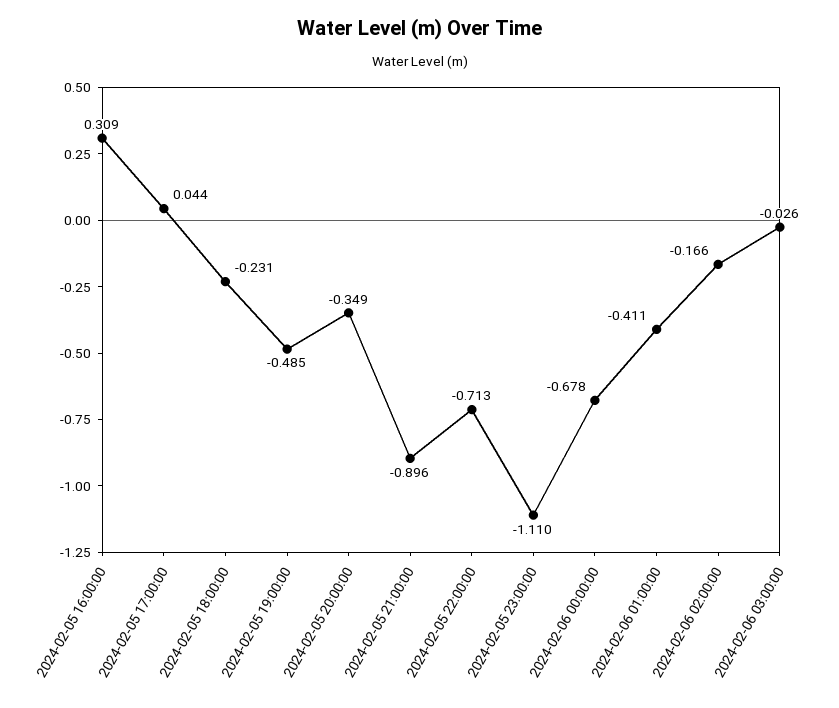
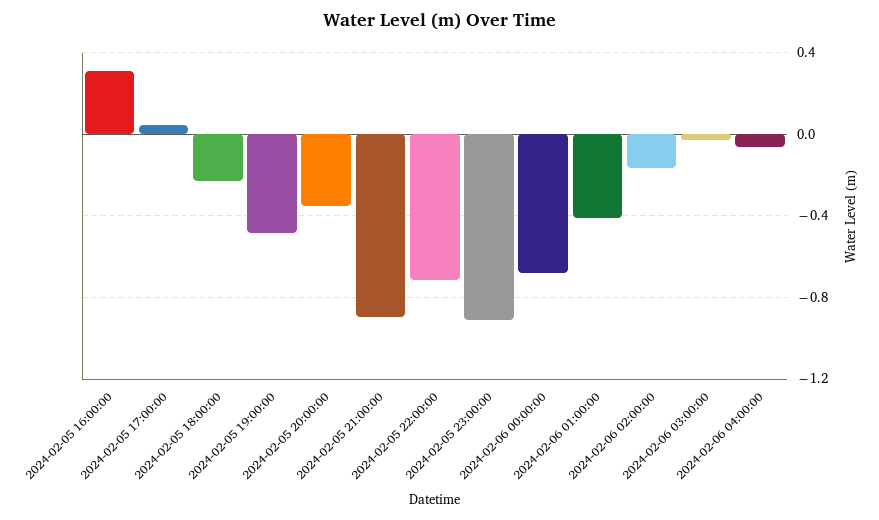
2024-02-05 23:00:00: -1.11 -> -0.9
2024-02-06 04:00:00: none -> -0.05

